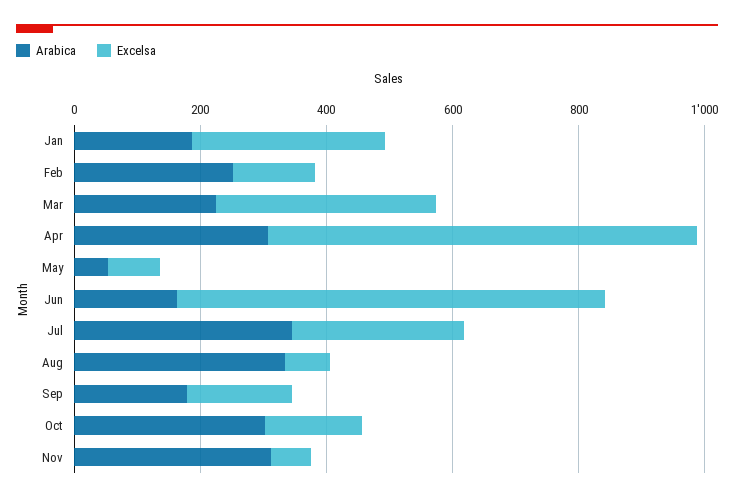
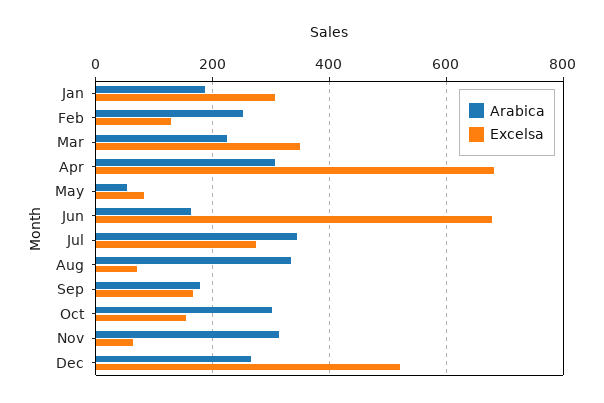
Arabica, Dec: none -> 260
Excelsa, Dec: none -> 520

